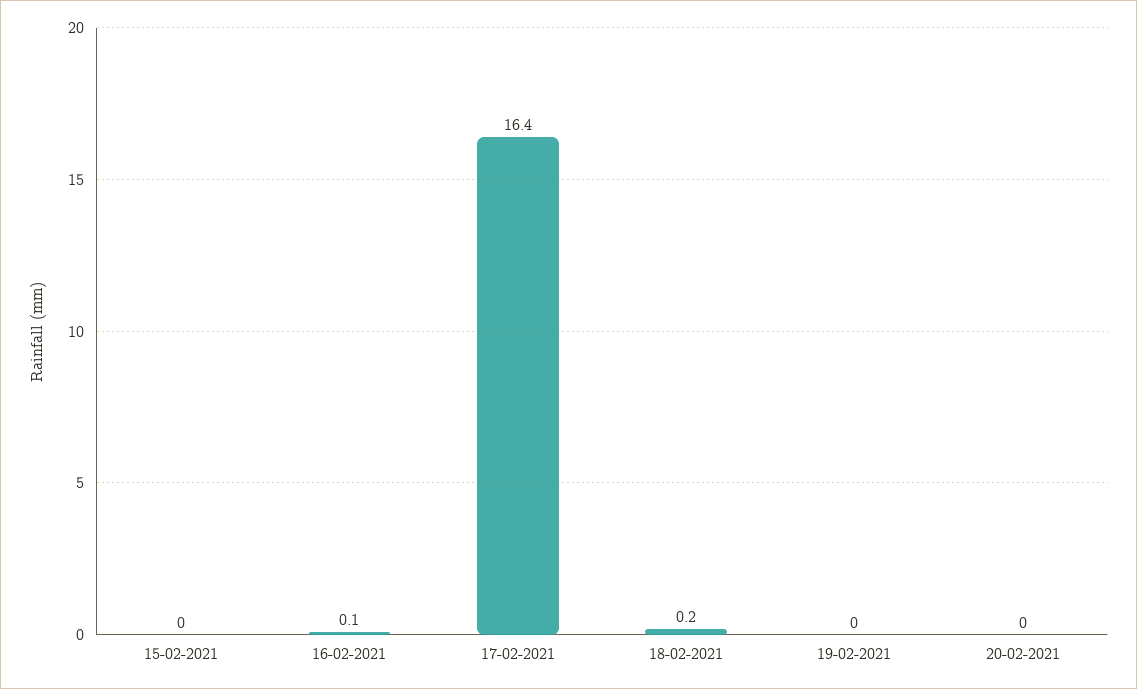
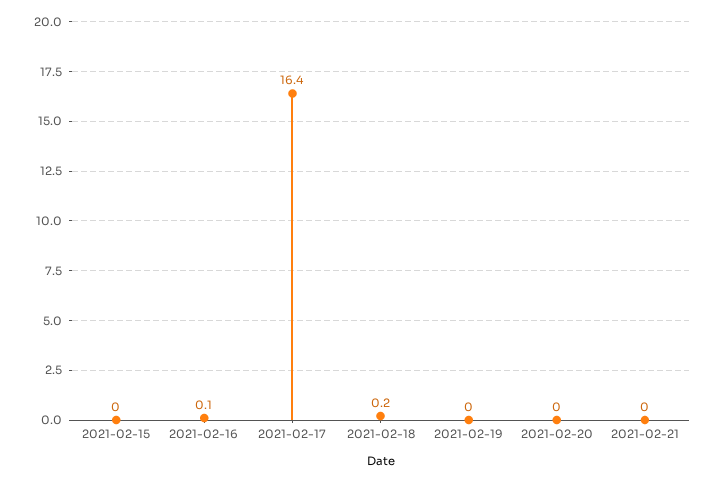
2021-02-21: none -> 0

